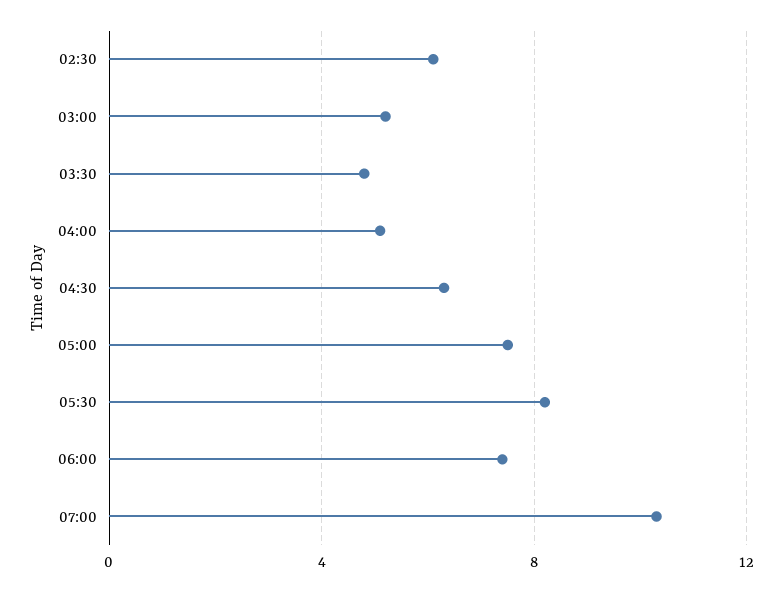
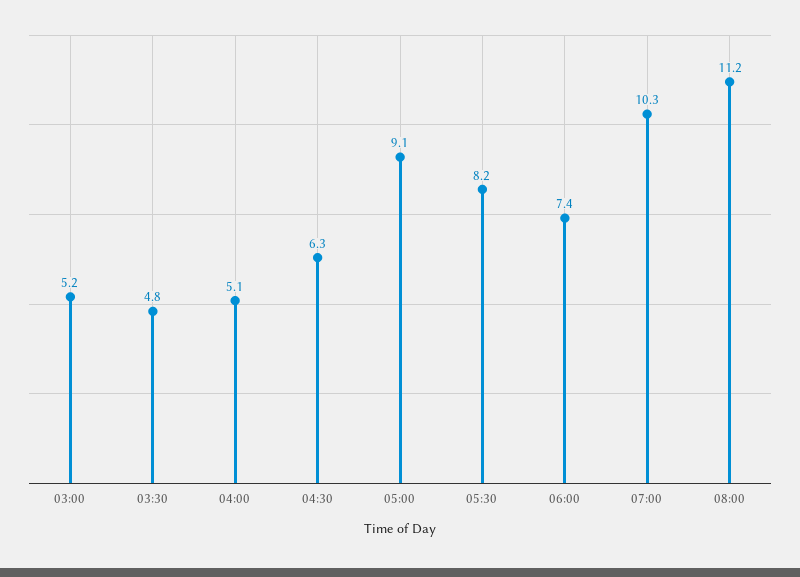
02:30: 6 -> none
05:00: 7.5 -> 9.1
08:00: none -> 11.2

